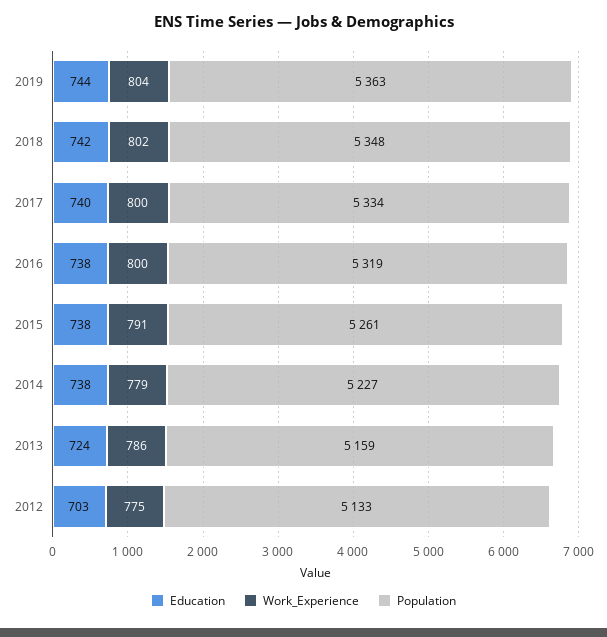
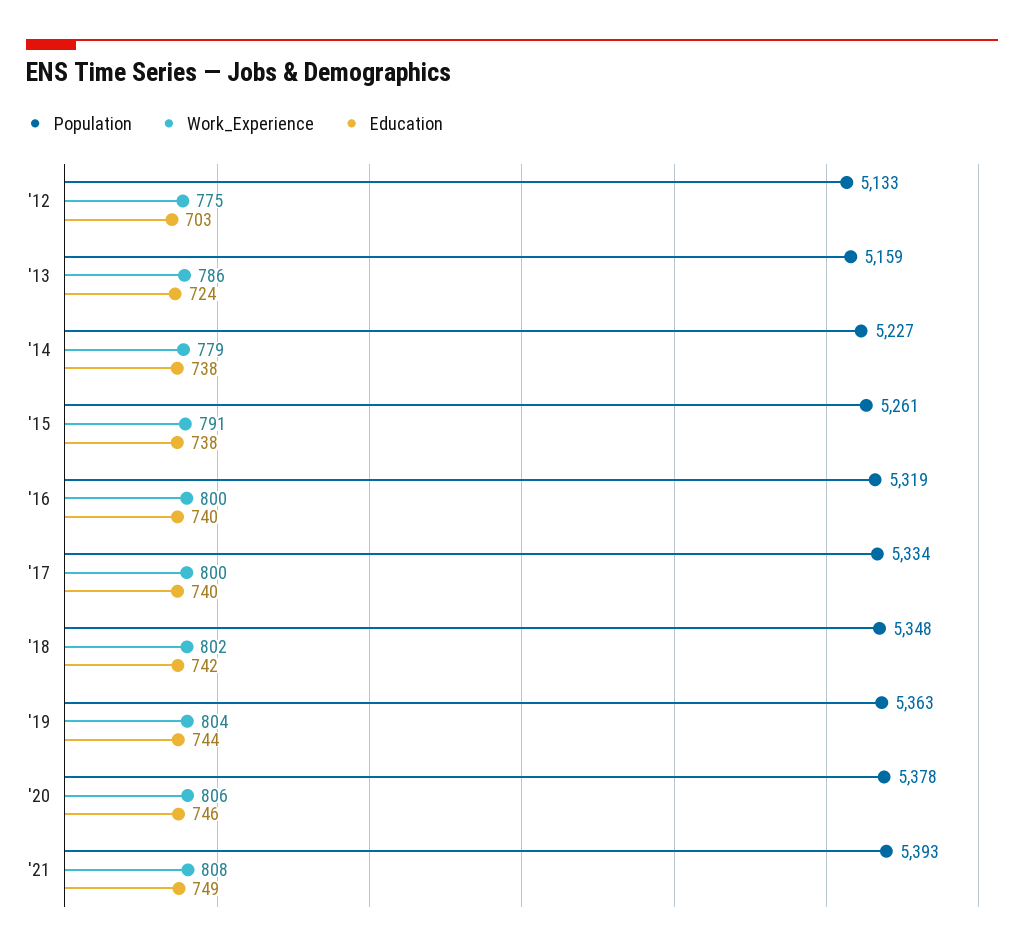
Education, 2016: 738 -> 740
Population, '20: none -> 5378
Work_Experience, '20: none -> 806
Education, '20: none -> 746
Population, '21: none -> 5393
Work_Experience, '21: none -> 808
Education, '21: none -> 749

